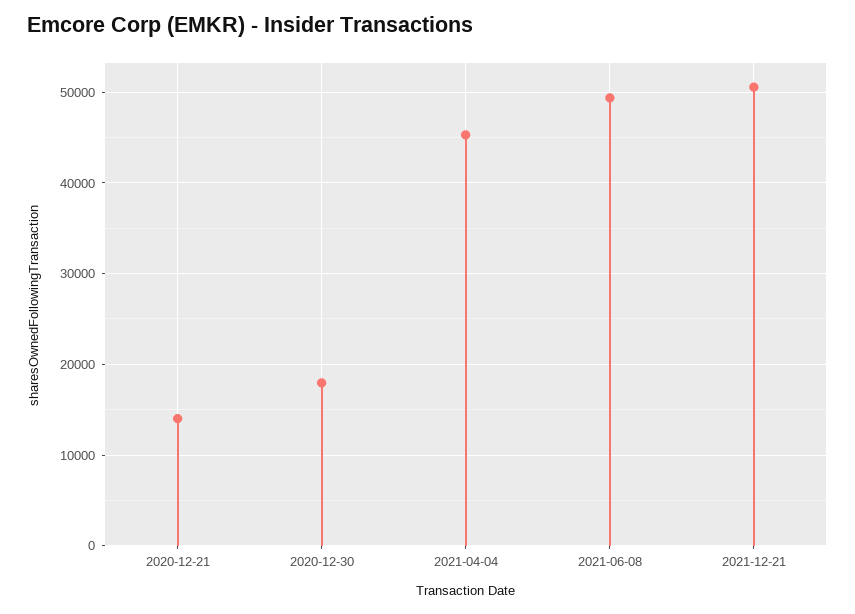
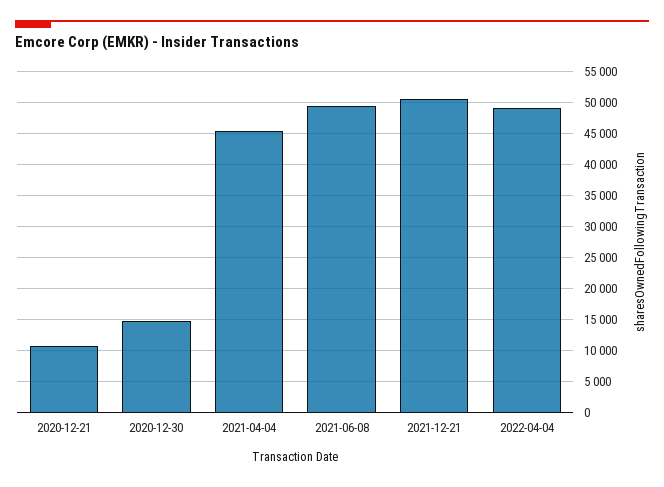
2020-12-21: 14000 -> 11000
2020-12-30: 18000 -> 15000
2022-04-04: none -> 49000

